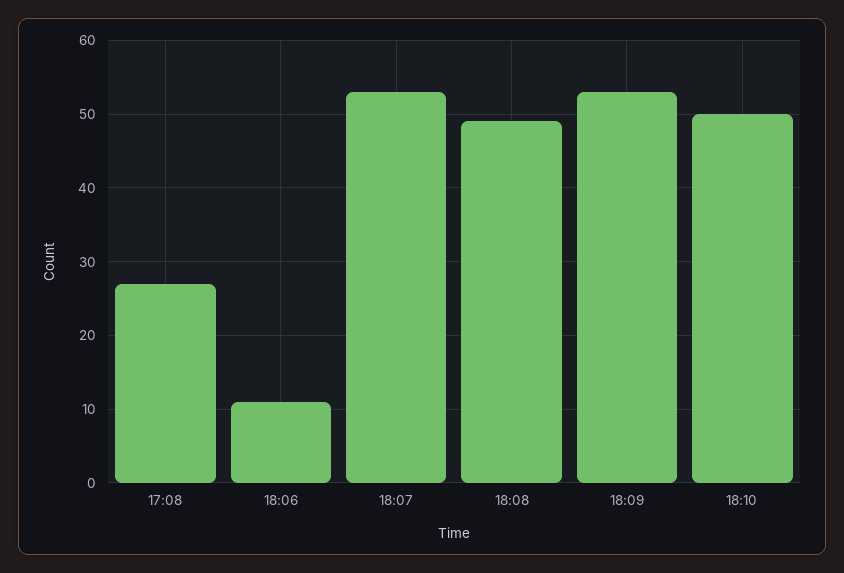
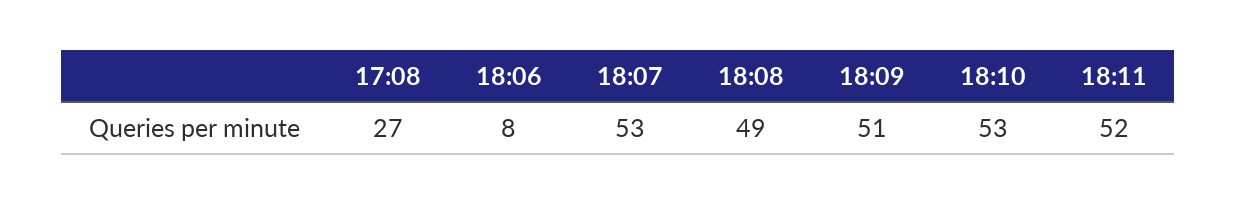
18:06: 11 -> 8
18:09: 53 -> 51
18:10: 50 -> 53
18:11: none -> 52

